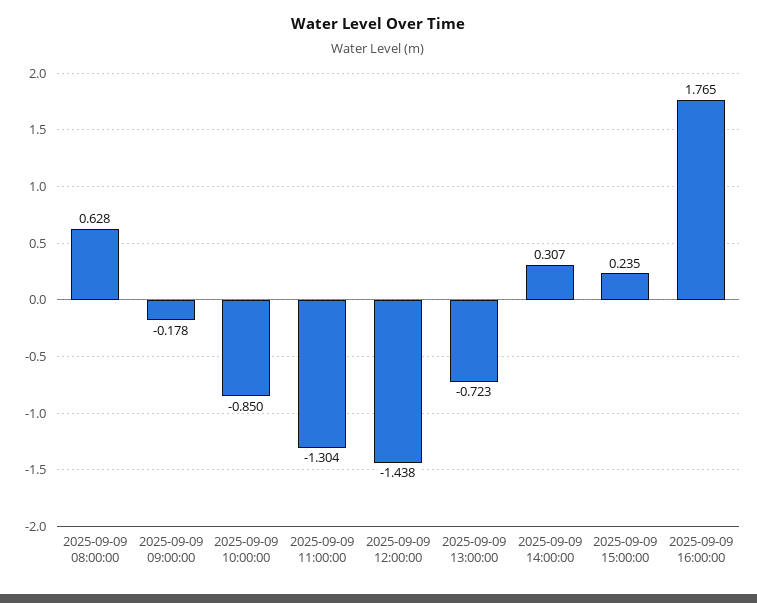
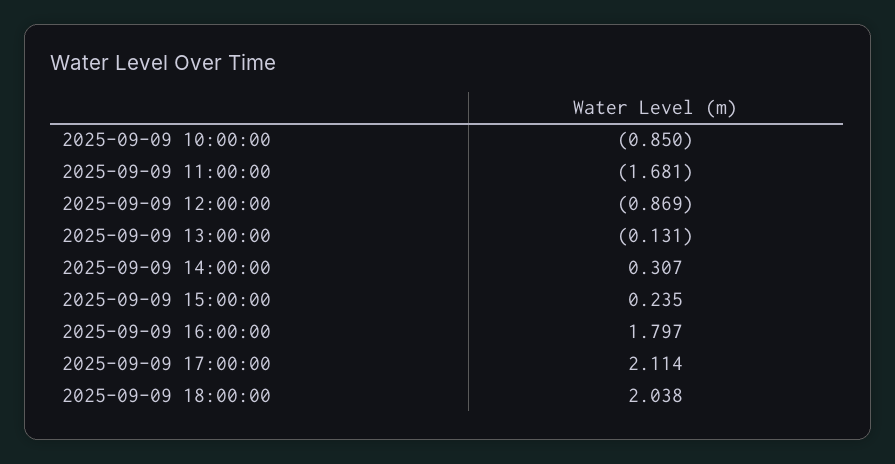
2025-09-09 08:00:00: 0.628 -> none
2025-09-09 09:00:00: -0.178 -> none
2025-09-09 11:00:00: -1.304 -> -1.681
2025-09-09 12:00:00: -1.438 -> -0.869
2025-09-09 13:00:00: -0.723 -> -0.131
2025-09-09 16:00:00: 1.765 -> 1.797
2025-09-09 17:00:00: none -> 2.114
2025-09-09 18:00:00: none -> 2.038

